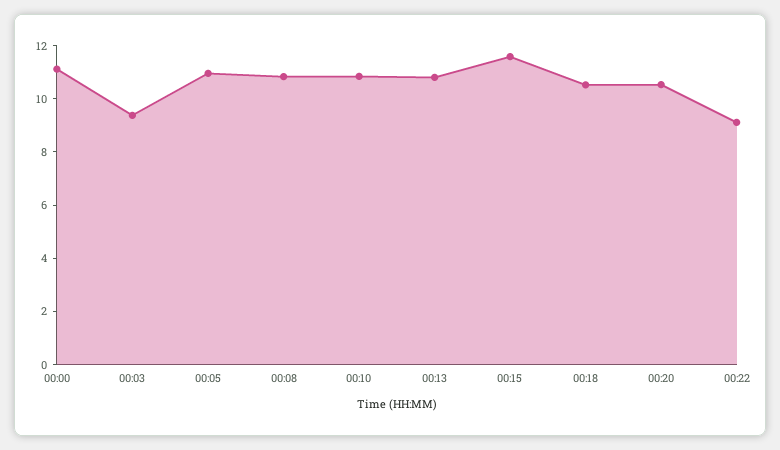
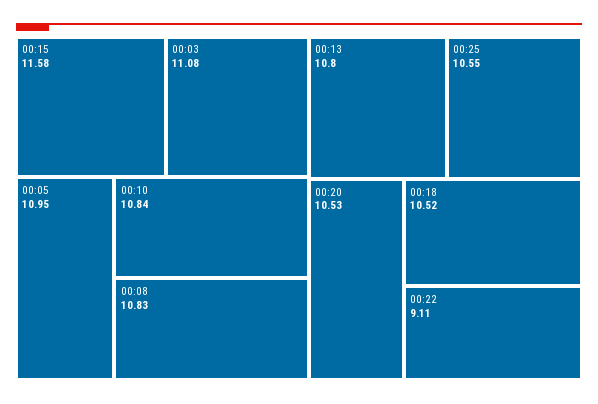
00:00: 11 -> none
00:03: 9.5 -> 11.08
00:25: none -> 10.55

